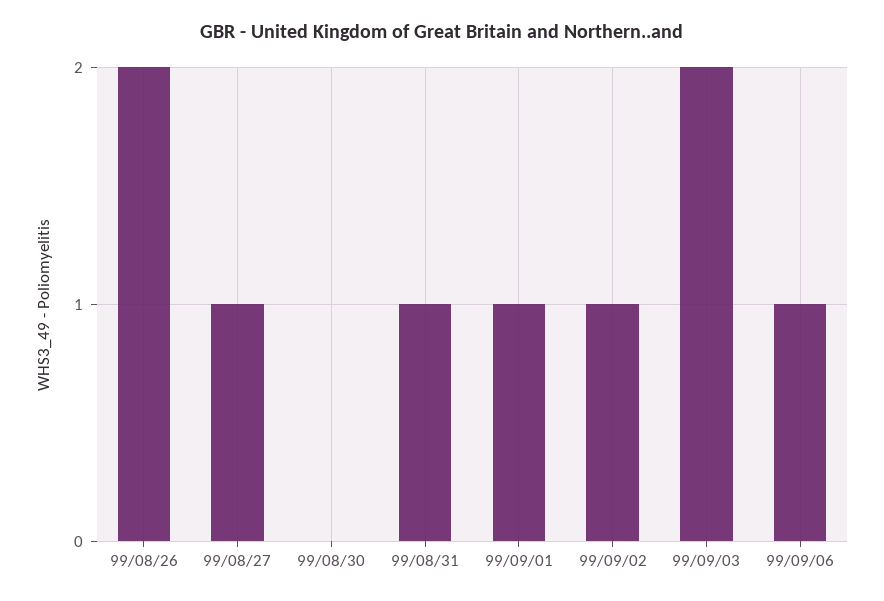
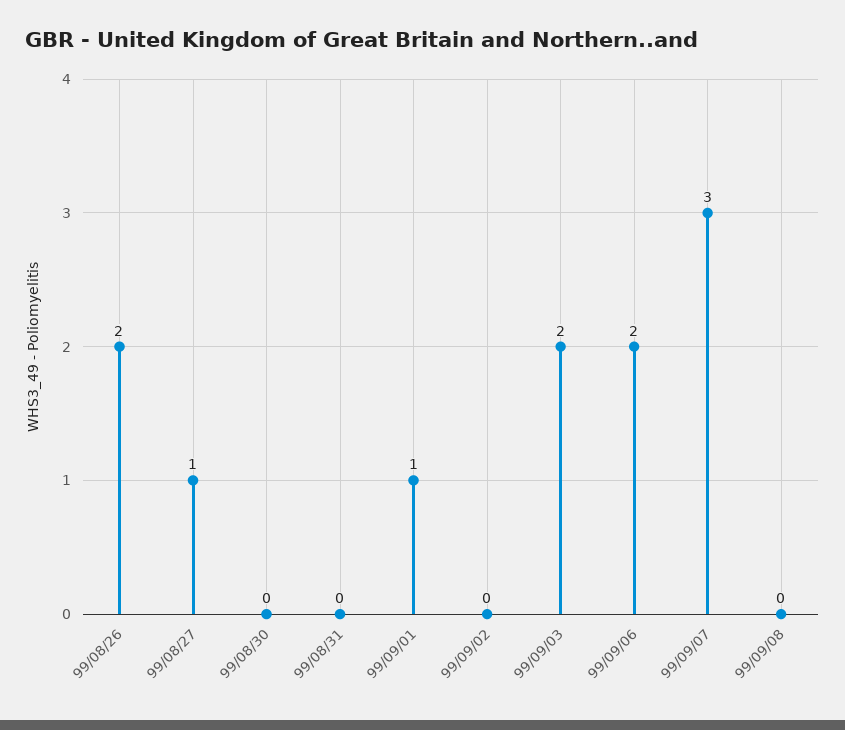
99/08/31: 1 -> 0
99/09/02: 1 -> 0
99/09/06: 1 -> 2
99/09/07: none -> 3
99/09/08: none -> 0

